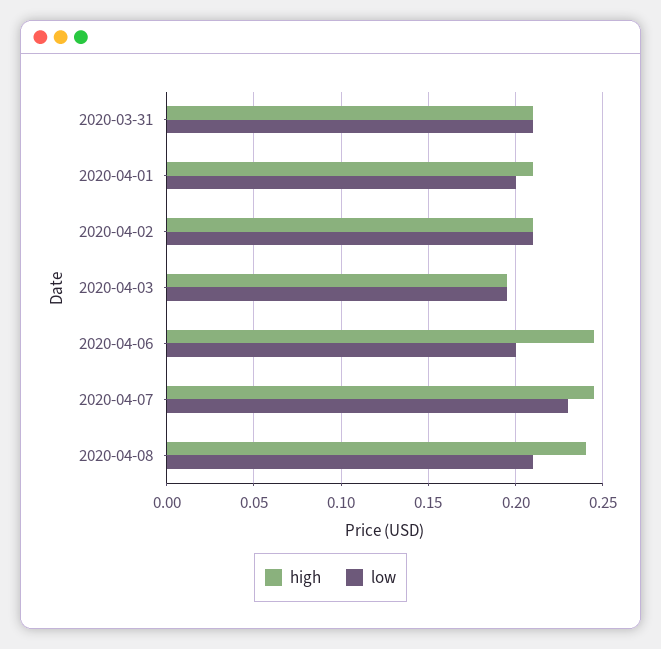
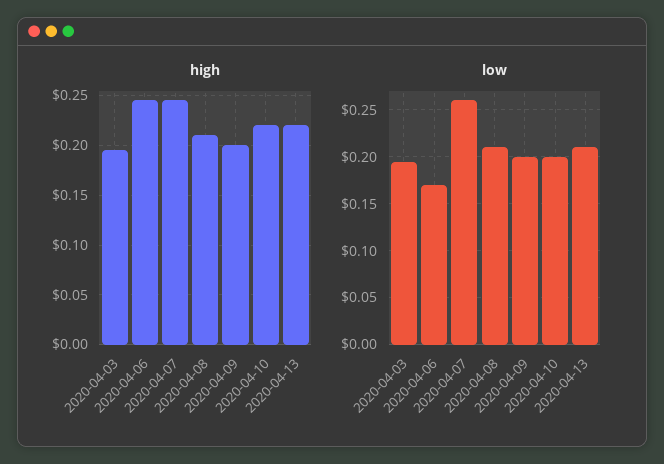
high, 2020-03-31: 0.21 -> none
low, 2020-03-31: 0.21 -> none
high, 2020-04-01: 0.21 -> none
low, 2020-04-01: 0.2 -> none
high, 2020-04-02: 0.21 -> none
low, 2020-04-02: 0.21 -> none
low, 2020-04-06: 0.2 -> 0.17
low, 2020-04-07: 0.23 -> 0.26
high, 2020-04-08: 0.24 -> 0.21
high, 2020-04-09: none -> 0.2
high, 2020-04-10: none -> 0.22
high, 2020-04-13: none -> 0.22
low, 2020-04-09: none -> 0.2
low, 2020-04-10: none -> 0.2
low, 2020-04-13: none -> 0.21

